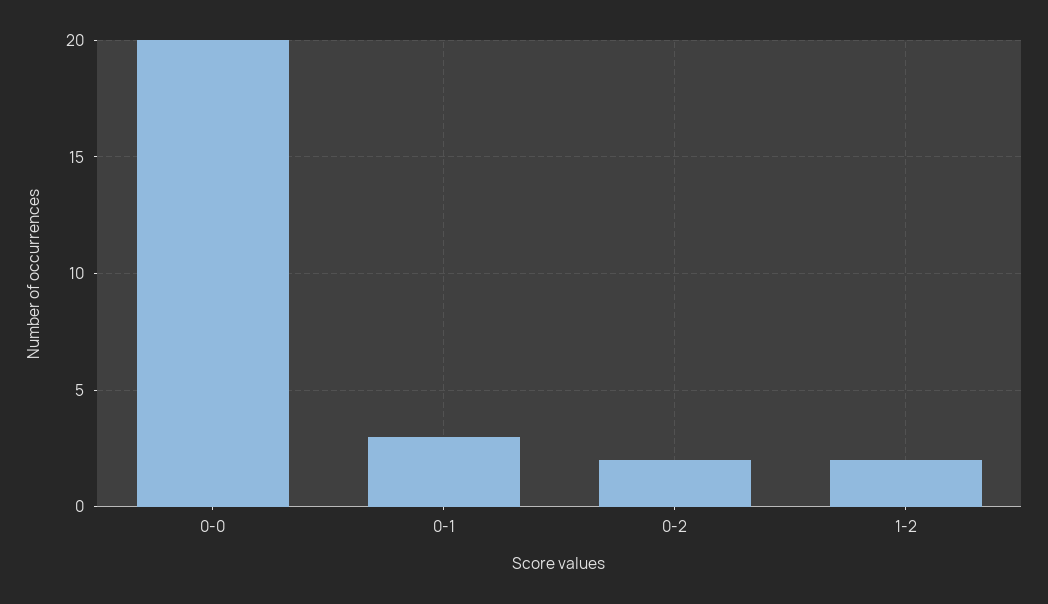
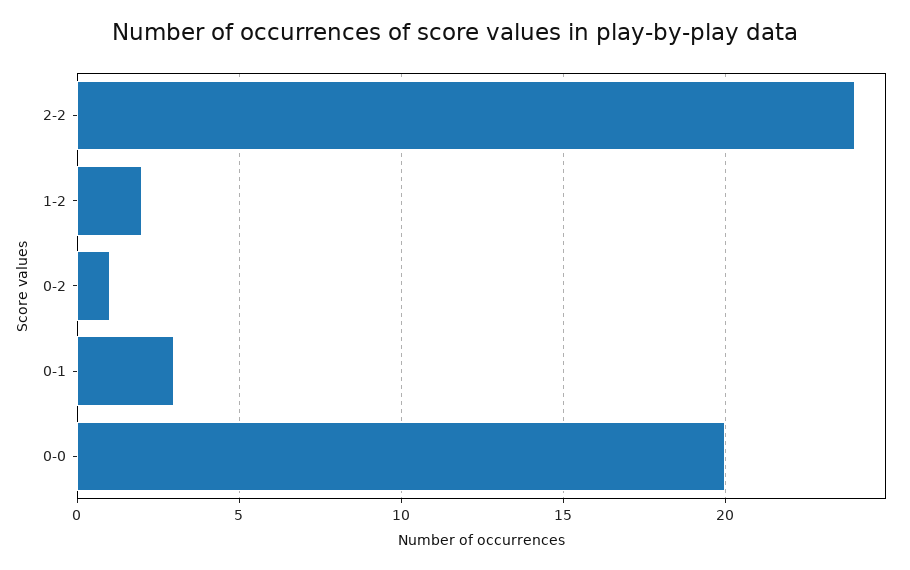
0-2: 2 -> 1
2-2: none -> 24

